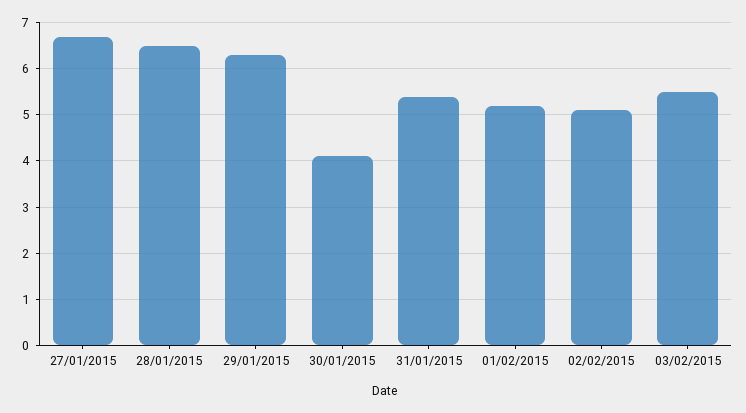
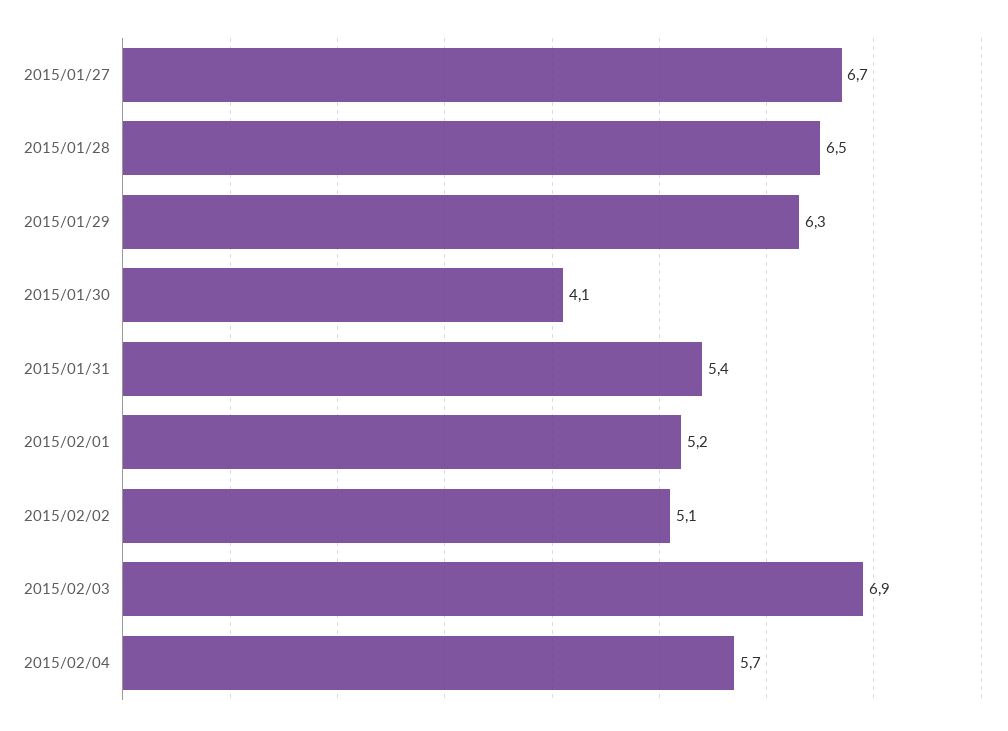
03/02/2015: 5.5 -> 6.9
2015/02/04: none -> 5.7

